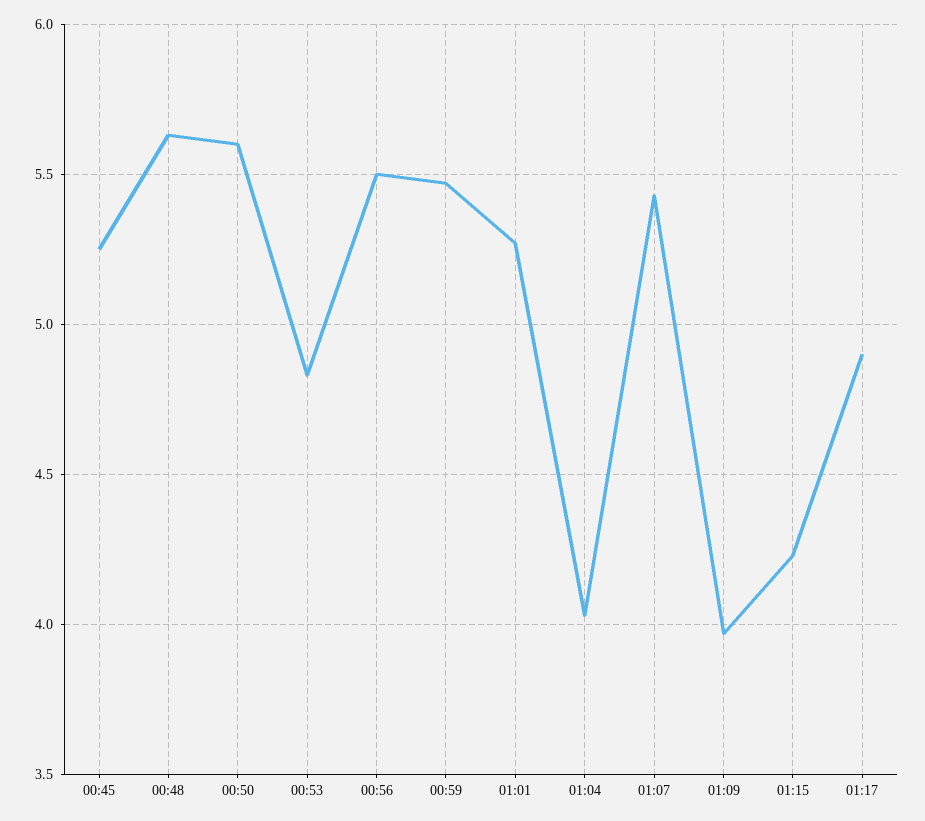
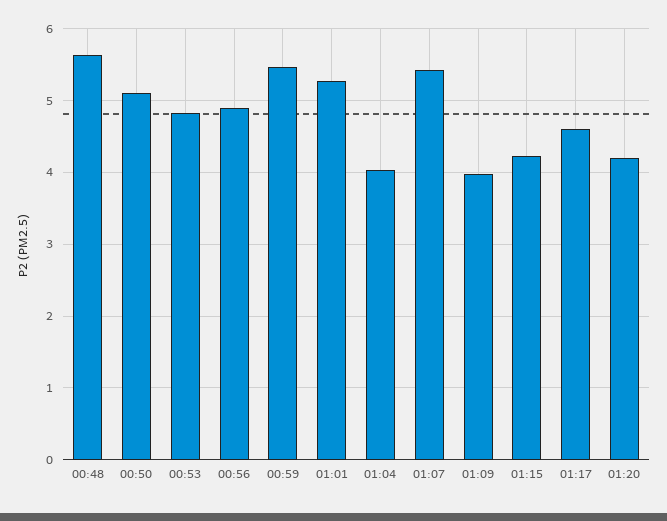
00:45: 5.25 -> none
00:50: 5.6 -> 5.1
00:56: 5.5 -> 4.9
01:17: 4.9 -> 4.6
01:20: none -> 4.2

